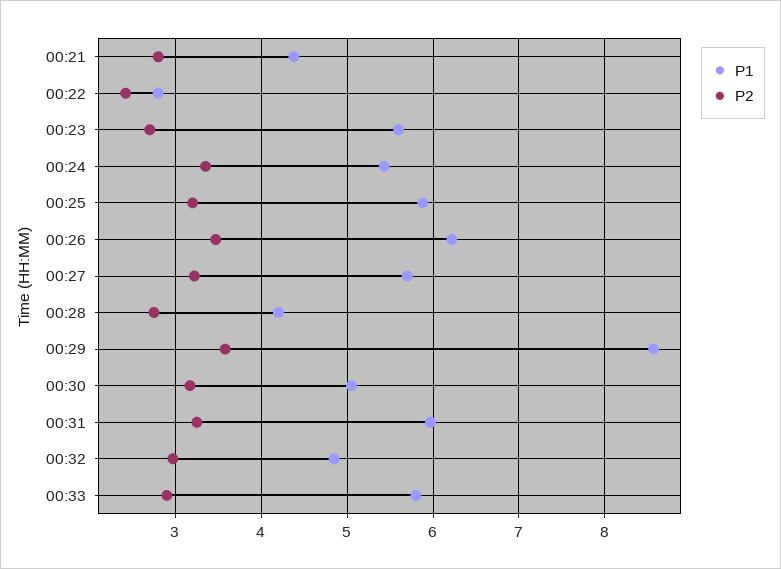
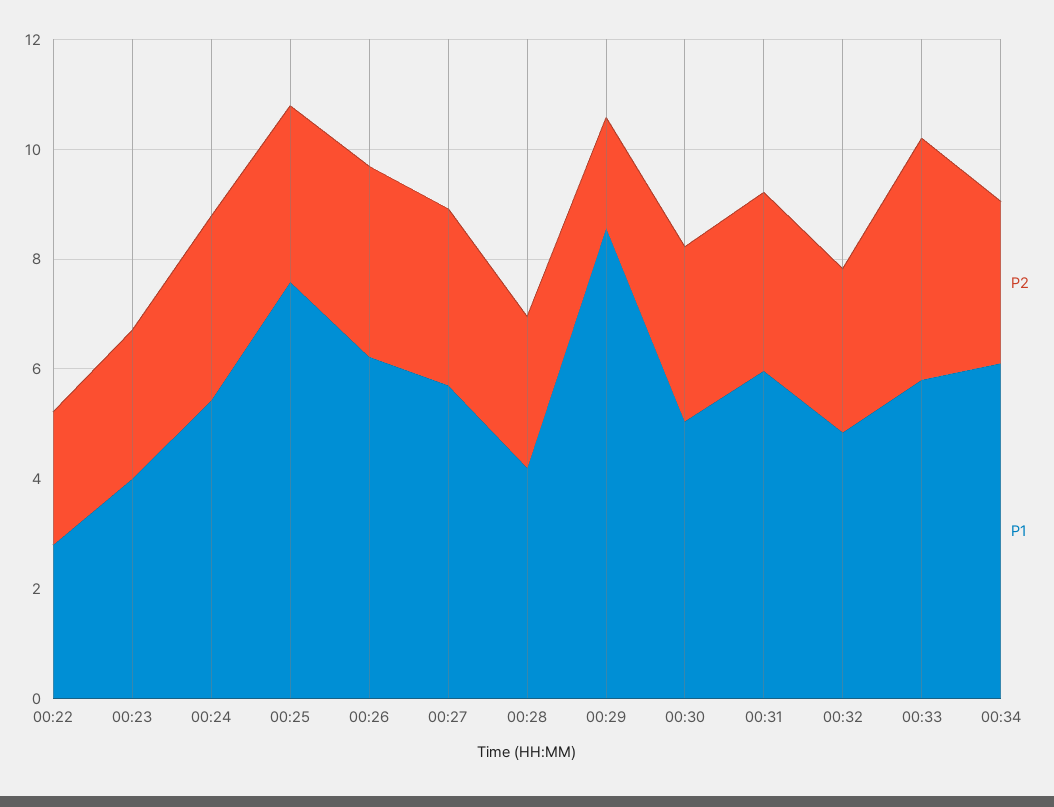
P1, 00:21: 4.4 -> none
P2, 00:21: 2.8 -> none
P1, 00:23: 5.6 -> 4
P1, 00:25: 5.9 -> 7.5
P2, 00:29: 3.6 -> 2
P2, 00:33: 2.9 -> 4.5
P2, 00:34: none -> 3
P1, 00:34: none -> 6

